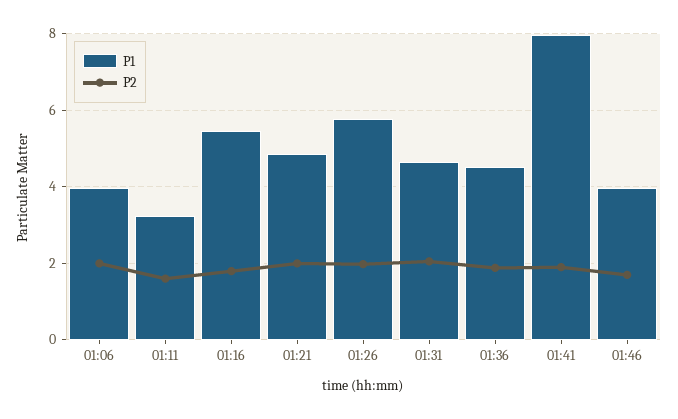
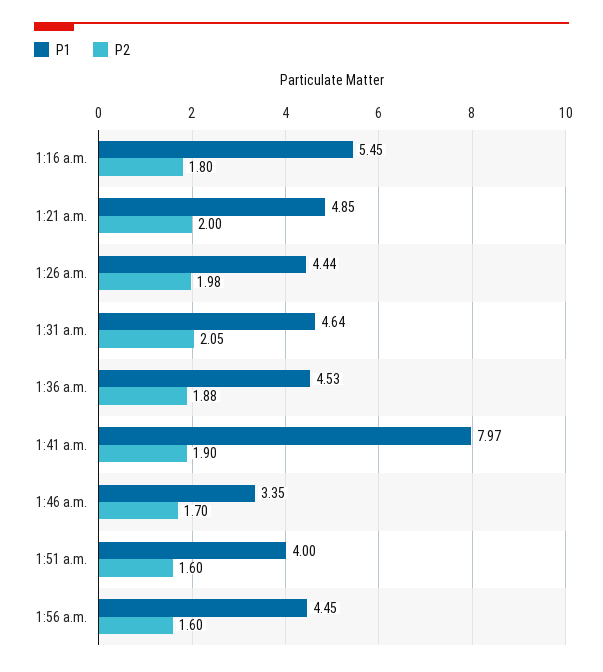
P1, 01:06: 4 -> none
P2, 01:06: 2 -> none
P1, 01:11: 3.2 -> none
P2, 01:11: 1.6 -> none
P1, 01:26: 5.8 -> 4.44
P1, 01:46: 4 -> 3.35
P1, 1:51 a.m.: none -> 4
P2, 1:51 a.m.: none -> 1.6
P1, 1:56 a.m.: none -> 4.45
P2, 1:56 a.m.: none -> 1.6

